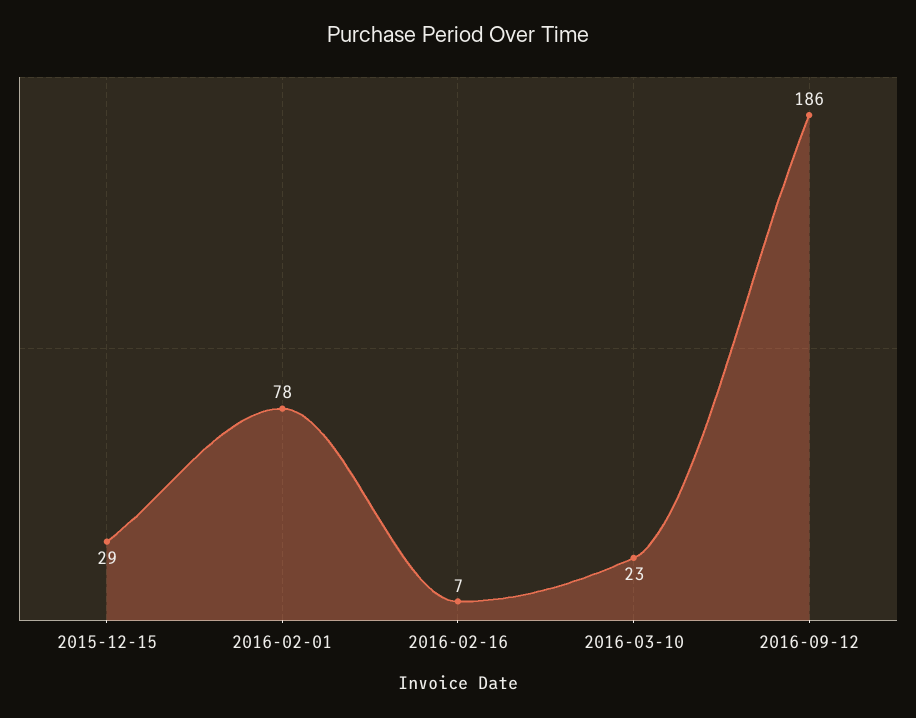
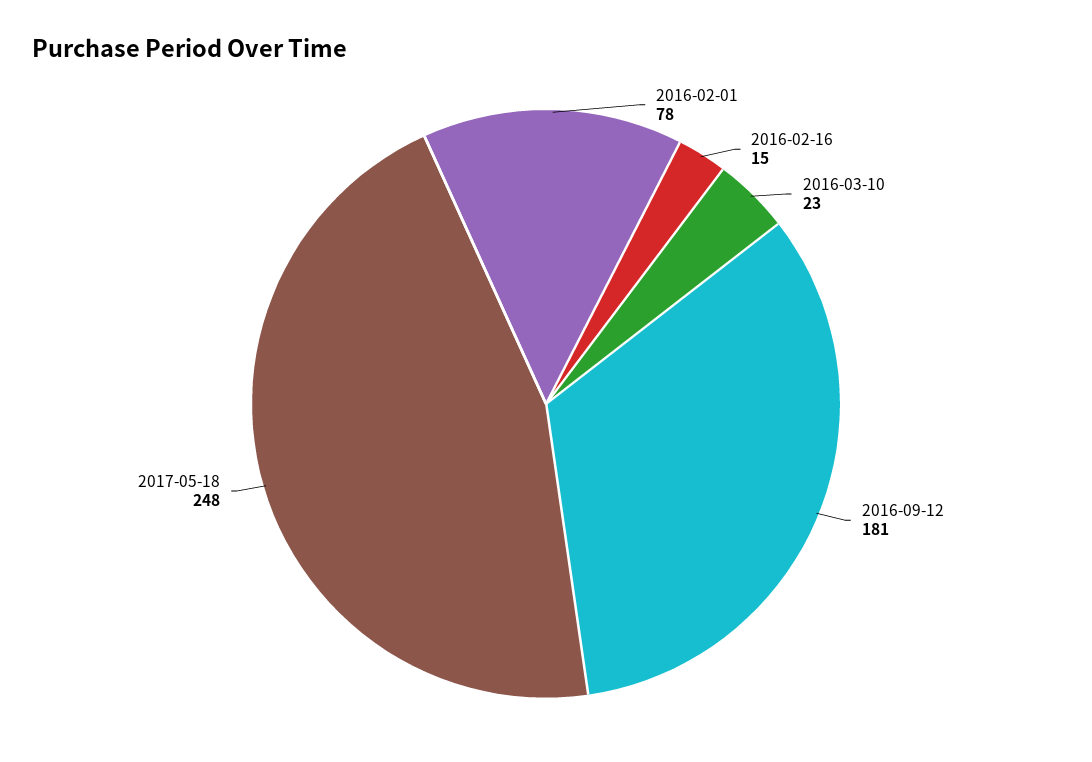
2015-12-15: 29 -> none
2016-02-16: 7 -> 15
2016-09-12: 186 -> 181
2017-05-18: none -> 248

